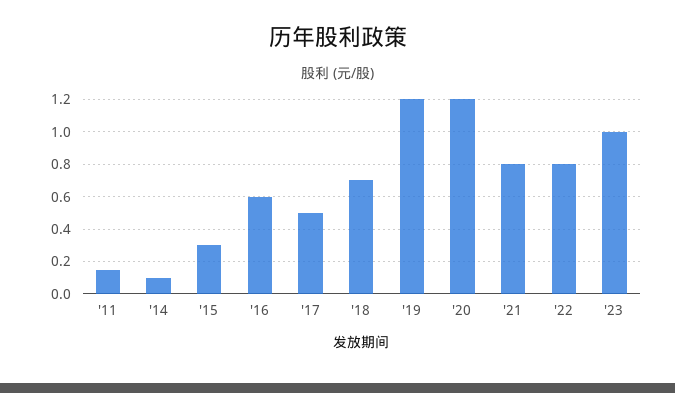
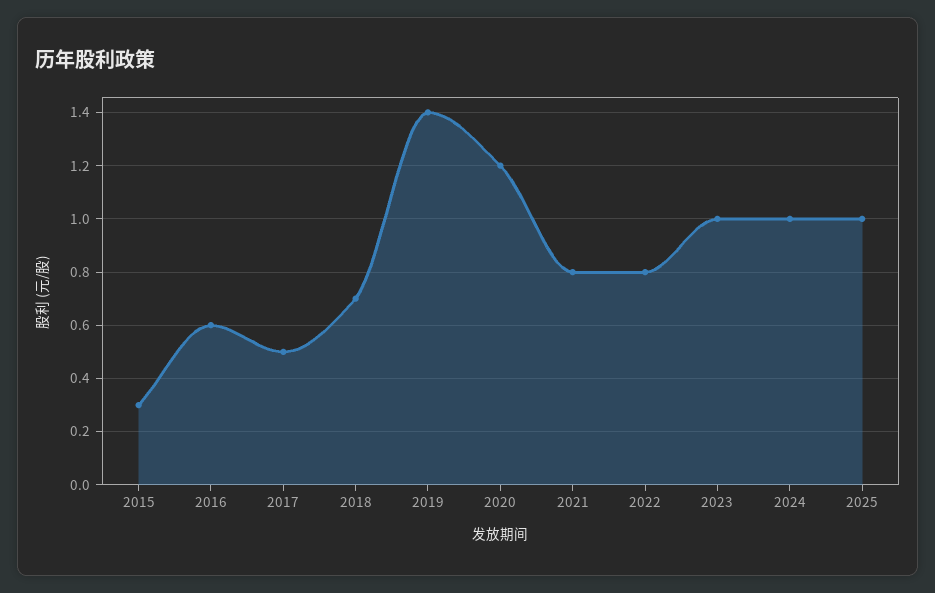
'11: 0.15 -> none
'14: 0.1 -> none
'19: 1.2 -> 1.4
2024: none -> 1
2025: none -> 1

